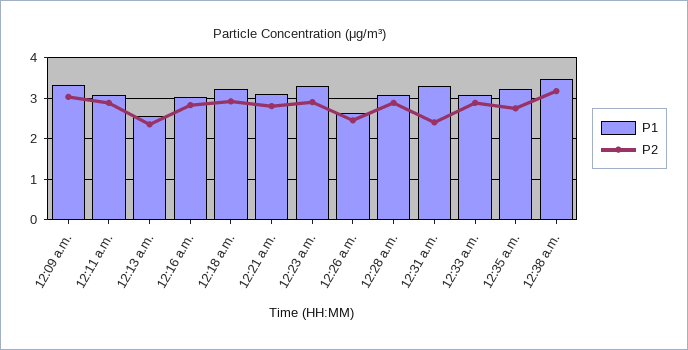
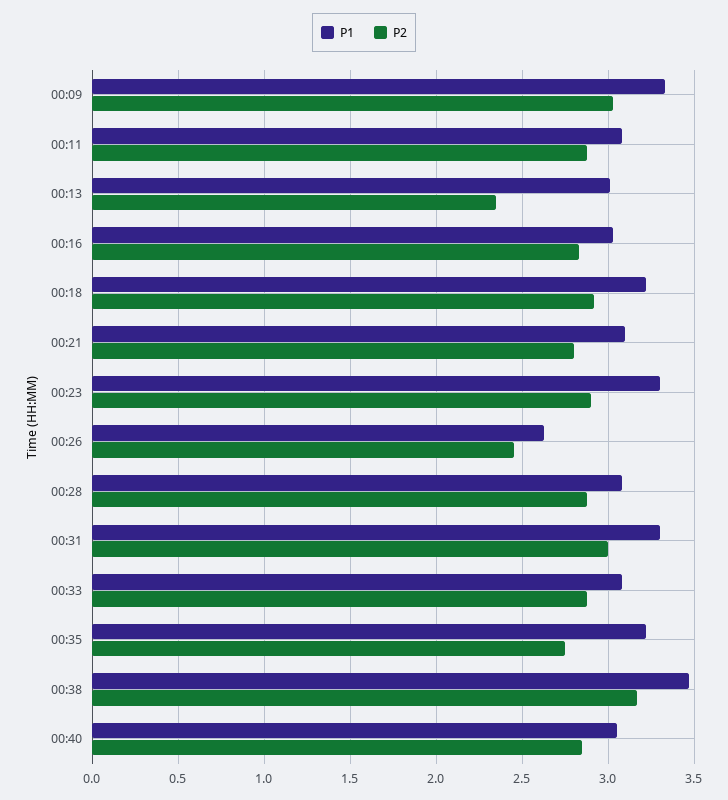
P1, 12:13 a.m.: 2.6 -> 3
P2, 12:31 a.m.: 2.4 -> 3
P1, 00:40: none -> 3.05
P2, 00:40: none -> 2.85

